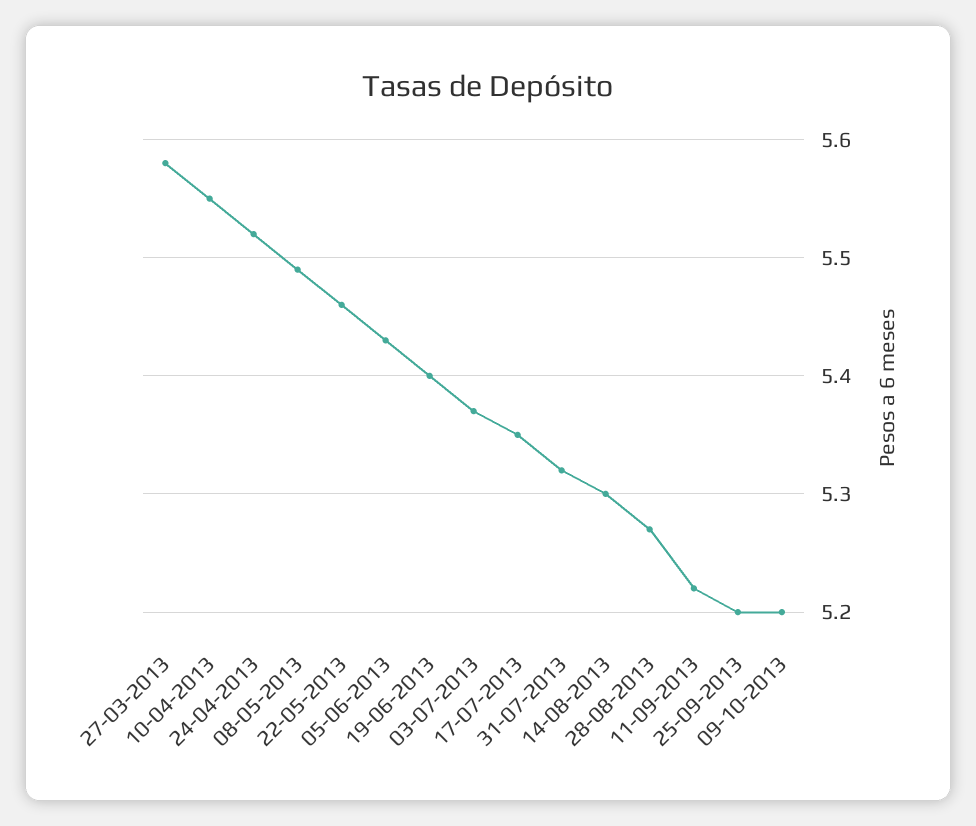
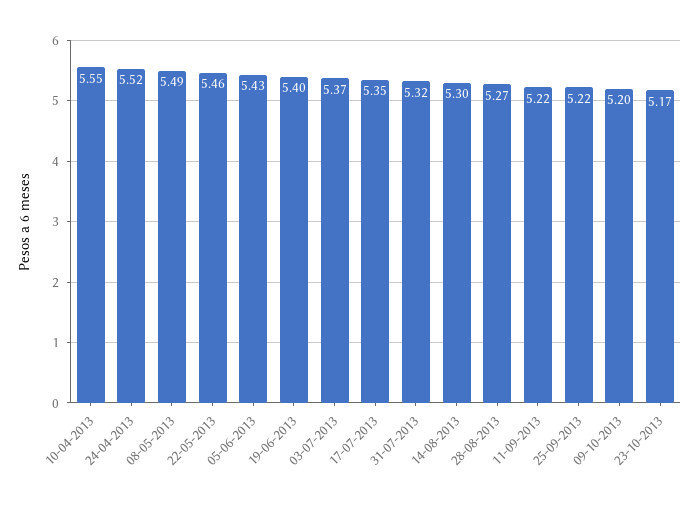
27-03-2013: 5.58 -> none
25-09-2013: 5.2 -> 5.22
23-10-2013: none -> 5.17

